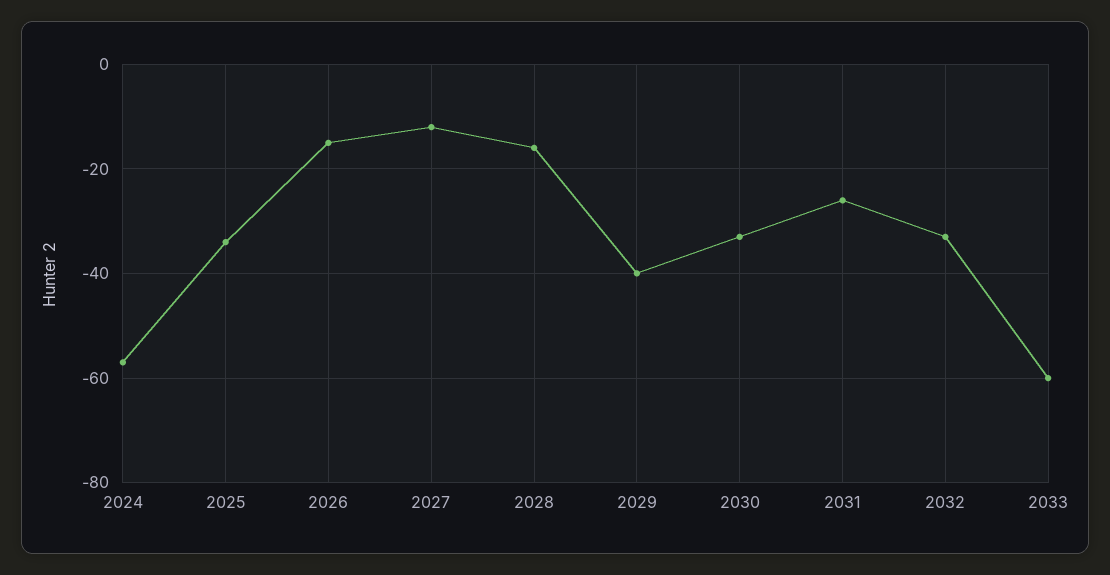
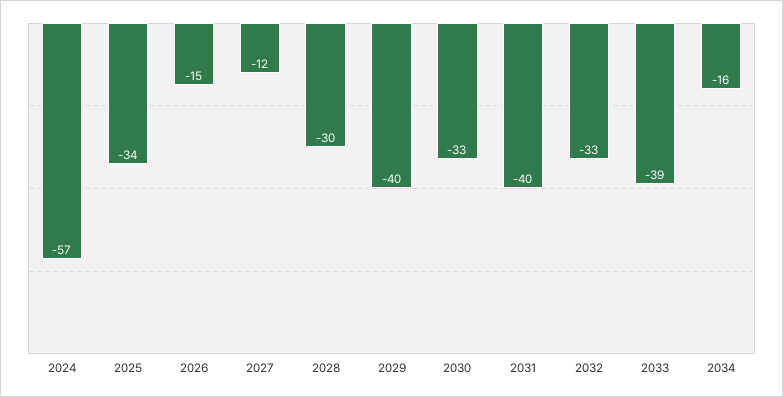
2028: -15 -> -30
2031: -25 -> -40
2033: -60 -> -39
2034: none -> -16

